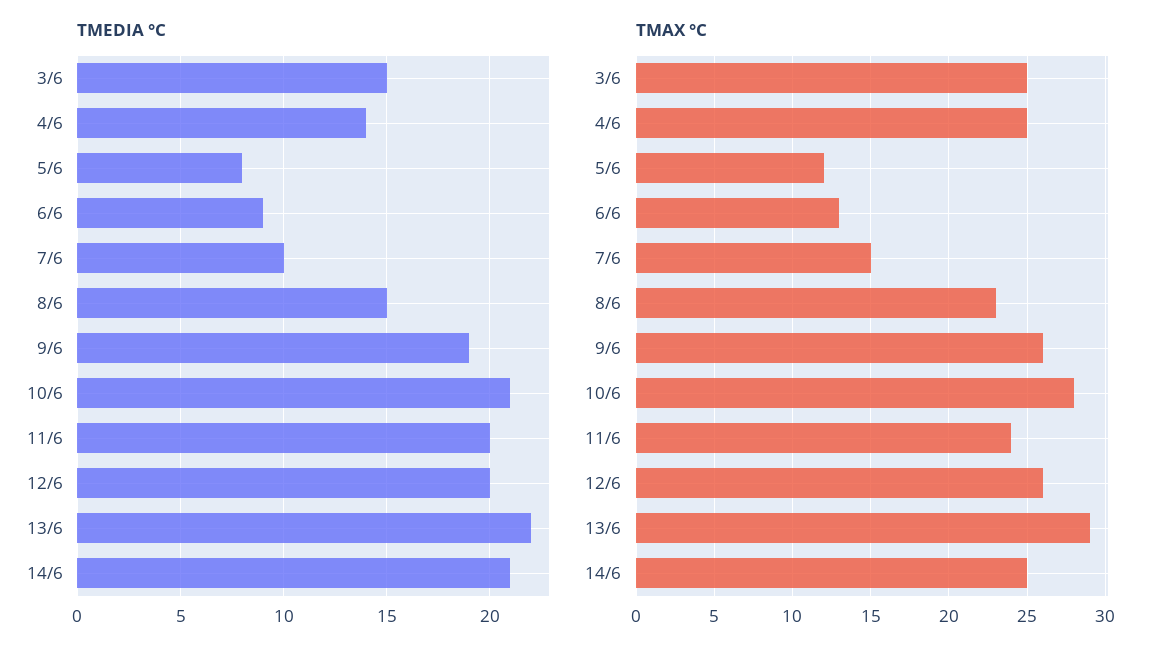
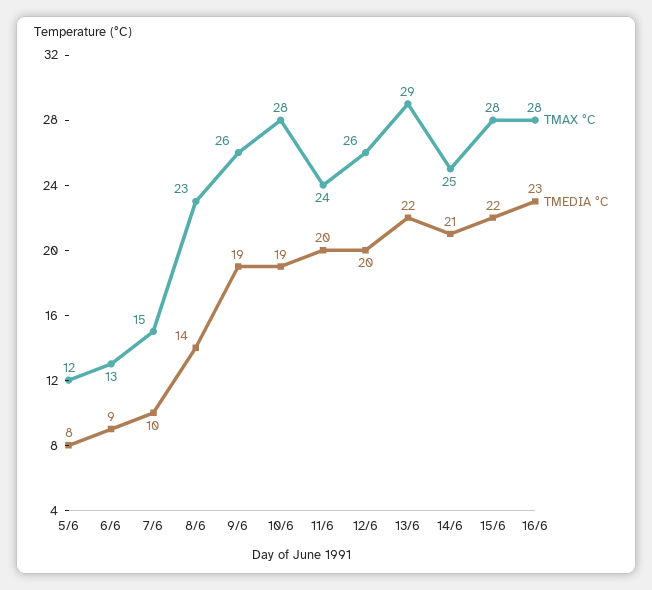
TMEDIA °C, 3/6: 15 -> none
TMEDIA °C, 4/6: 14 -> none
TMEDIA °C, 8/6: 15 -> 14
TMEDIA °C, 10/6: 21 -> 19
TMAX °C, 3/6: 25 -> none
TMAX °C, 4/6: 25 -> none
TMAX °C, 15/6: none -> 28
TMEDIA °C, 15/6: none -> 22
TMAX °C, 16/6: none -> 28
TMEDIA °C, 16/6: none -> 23

